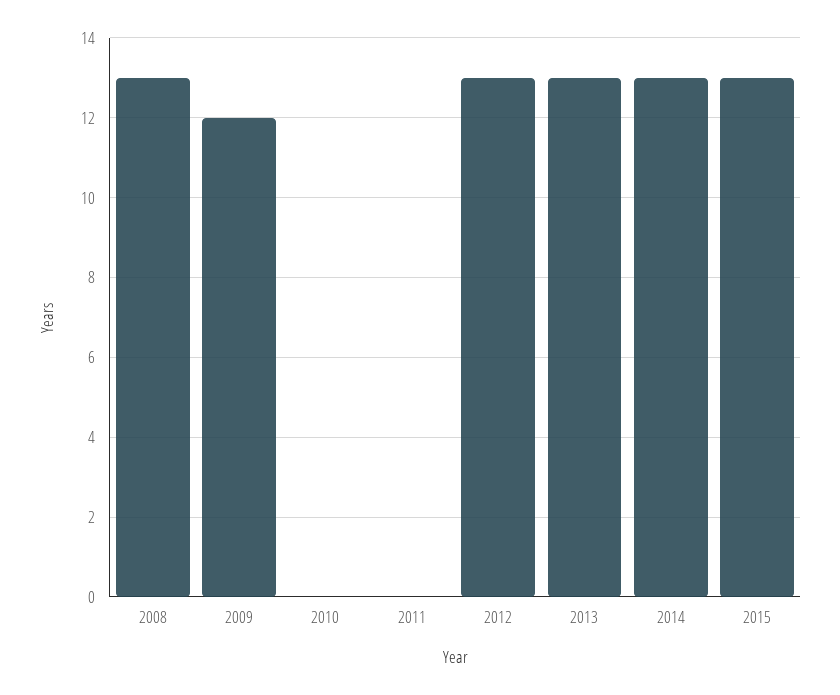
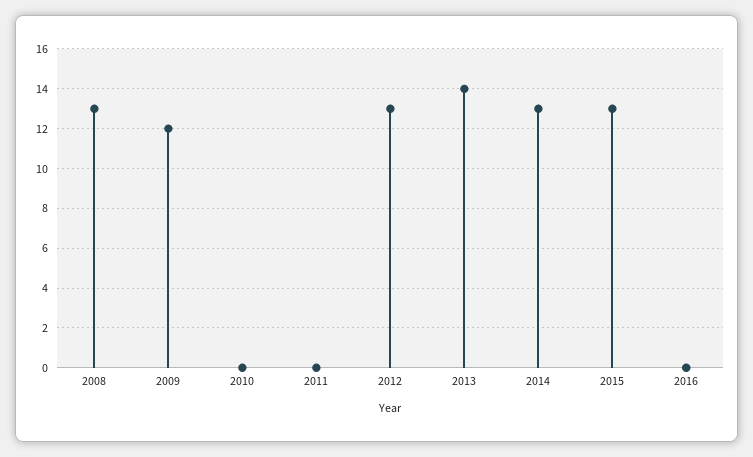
2013: 13 -> 14
2016: none -> 0

